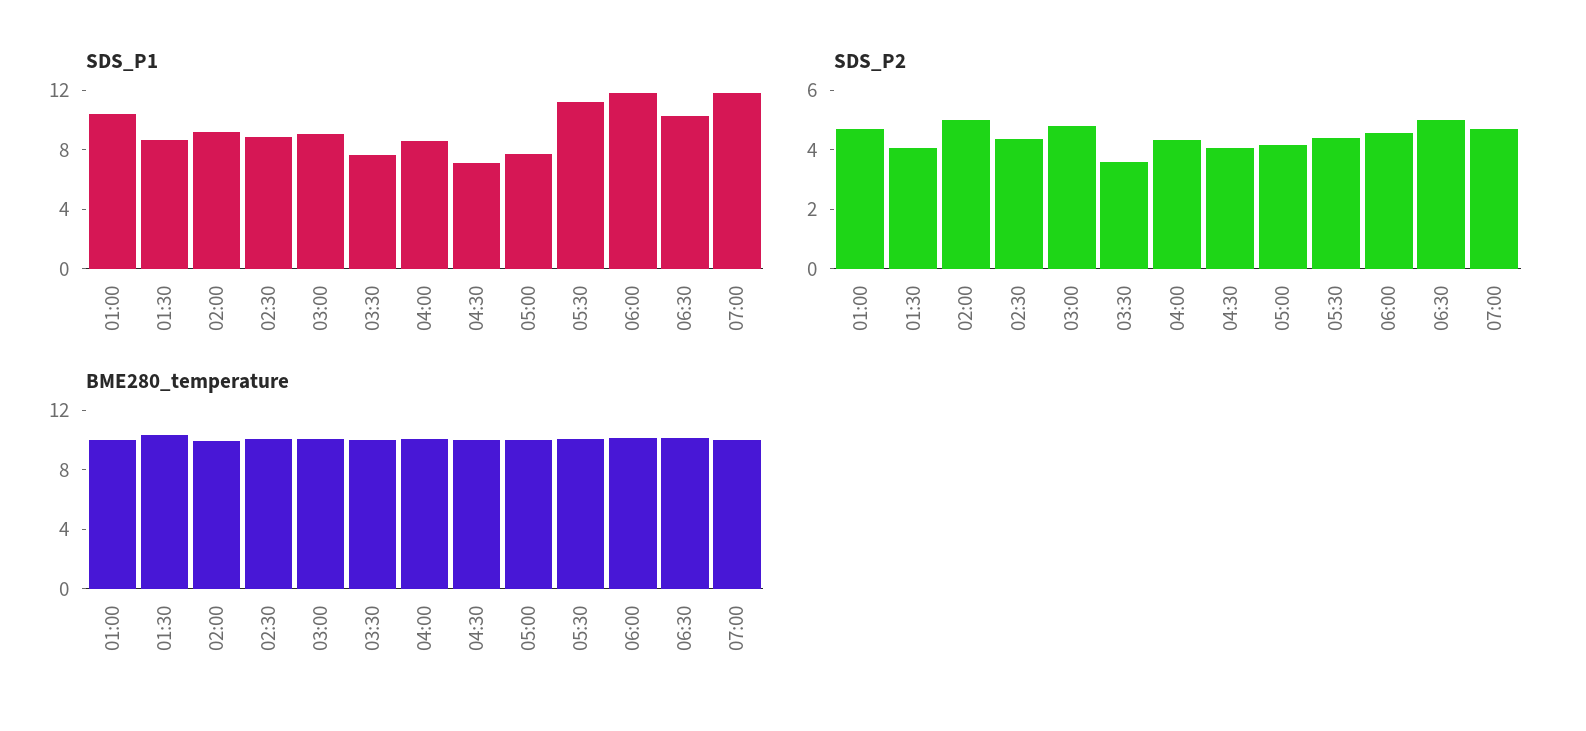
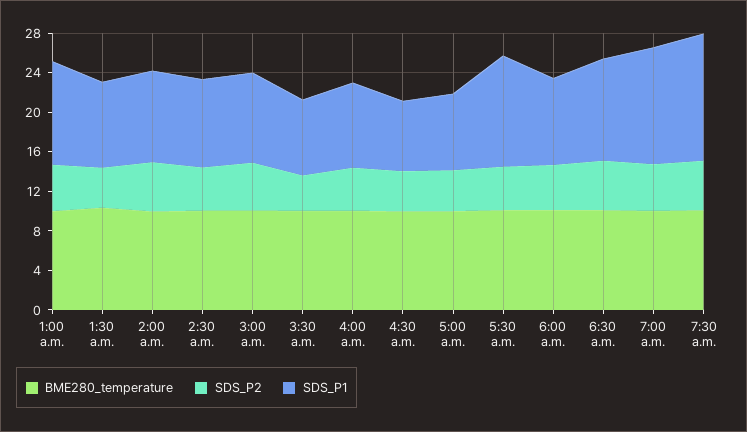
SDS_P1, 06:00: 12 -> 9
BME280_temperature, 7:30 a.m.: none -> 10
SDS_P2, 7:30 a.m.: none -> 5
SDS_P1, 7:30 a.m.: none -> 13

